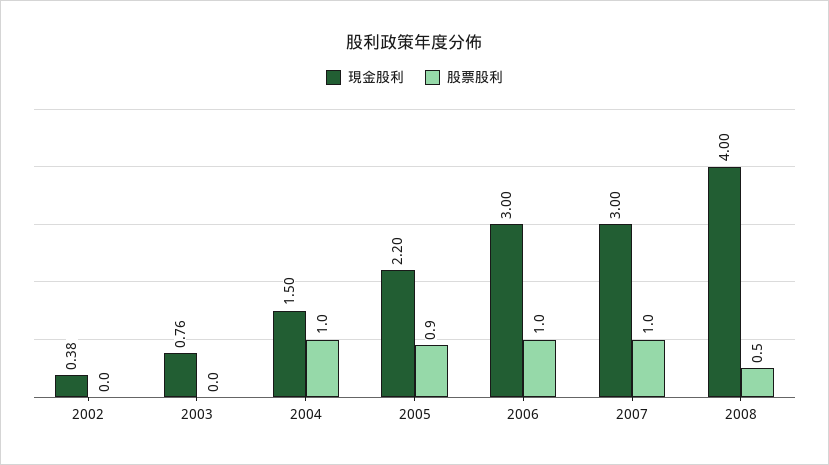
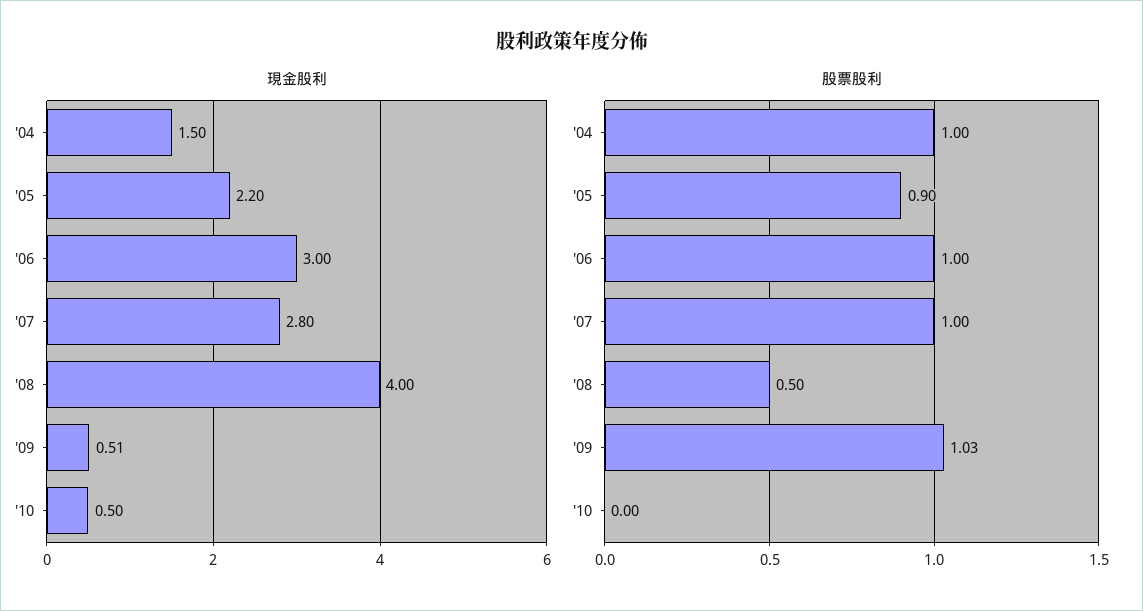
現金股利, 2002: 0.38 -> none
股票股利, 2002: 0 -> none
現金股利, 2003: 0.76 -> none
股票股利, 2003: 0 -> none
現金股利, 2007: 3 -> 2.8
現金股利, '09: none -> 0.51
現金股利, '10: none -> 0.5
股票股利, '09: none -> 1.03
股票股利, '10: none -> 0

